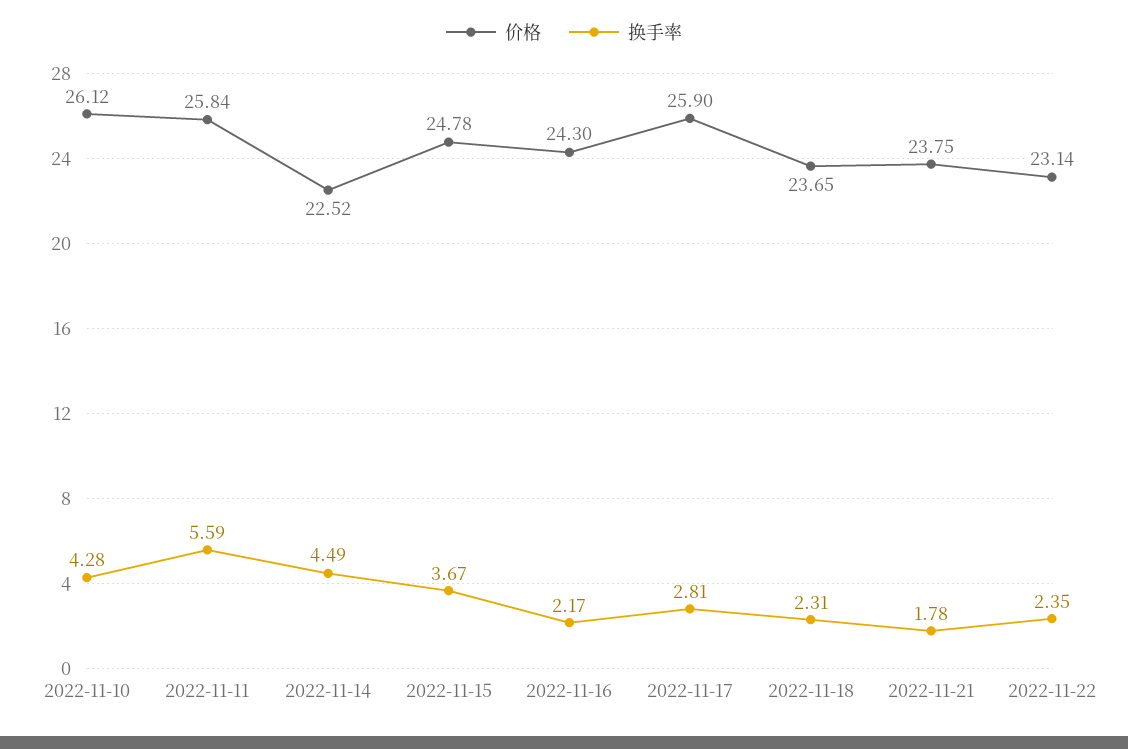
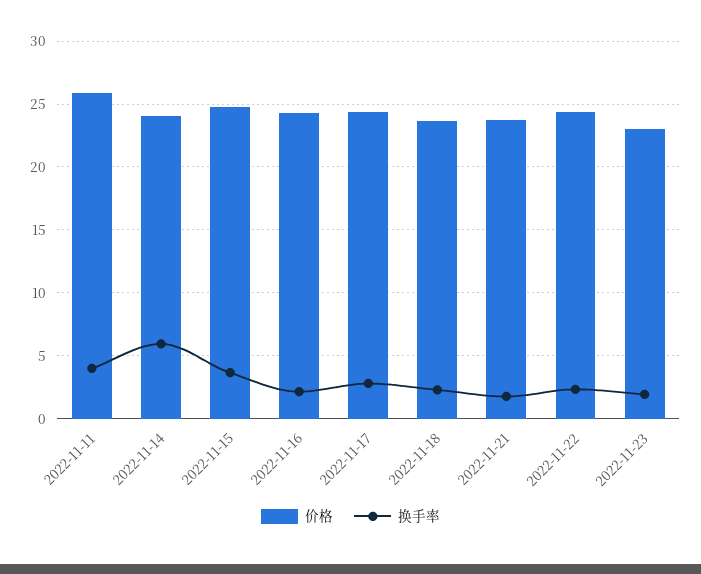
价格, 2022-11-10: 26.12 -> none
换手率, 2022-11-10: 4.28 -> none
换手率, 2022-11-11: 5.59 -> 4
价格, 2022-11-14: 22.52 -> 24
换手率, 2022-11-14: 4.49 -> 6
价格, 2022-11-17: 25.9 -> 24.5
价格, 2022-11-22: 23.14 -> 24.5
价格, 2022-11-23: none -> 23
换手率, 2022-11-23: none -> 2

